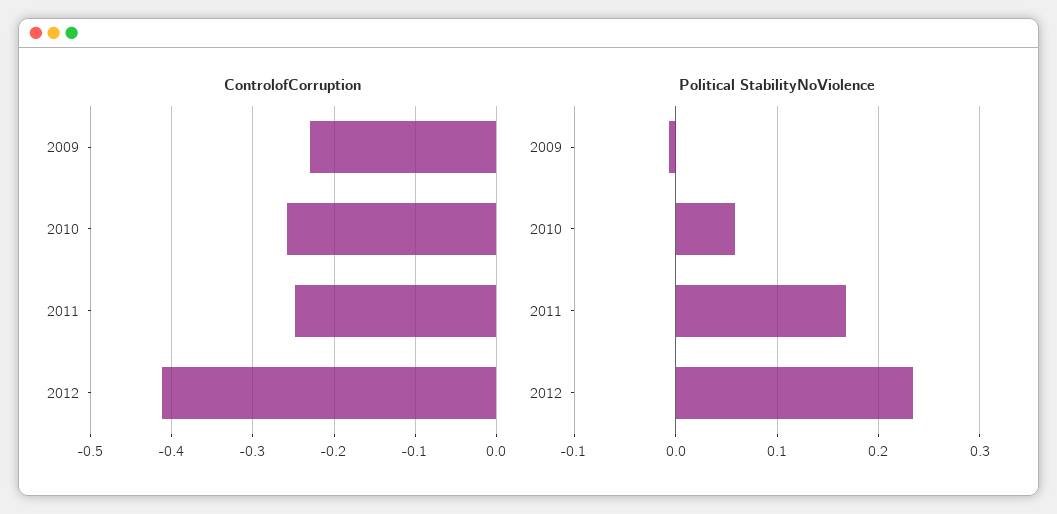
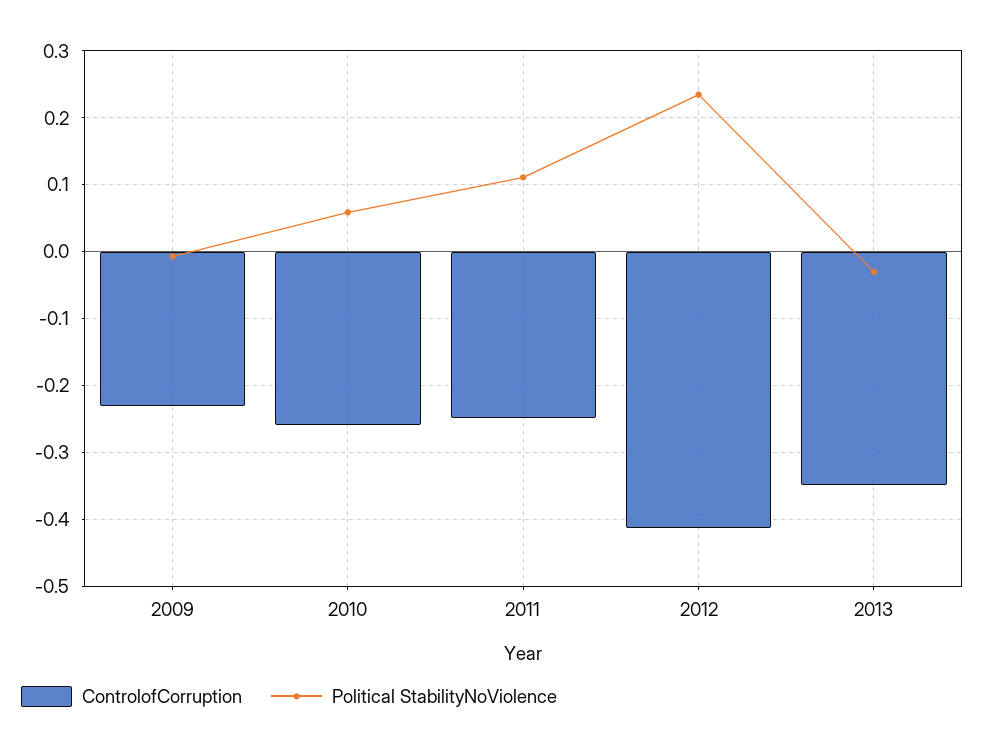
Political StabilityNoViolence, 2011: 0.17 -> 0.11
ControlofCorruption, 2013: none -> -0.35
Political StabilityNoViolence, 2013: none -> -0.03

